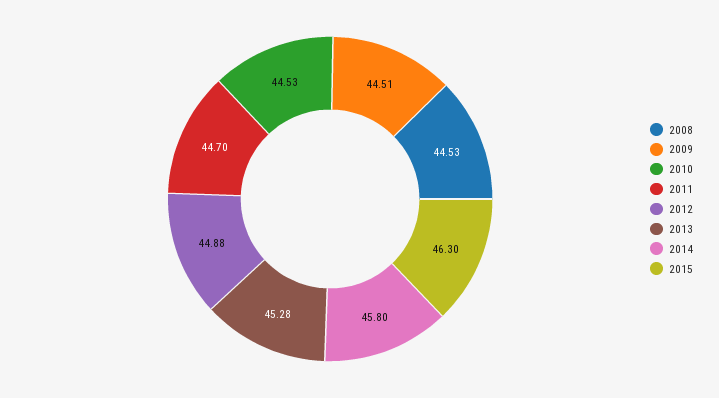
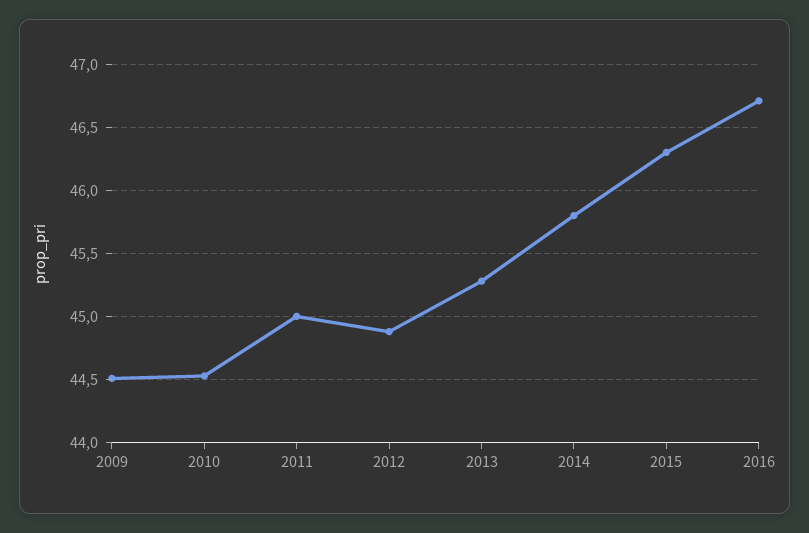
2008: 44.53 -> none
2011: 44.7 -> 45
2016: none -> 46.7

